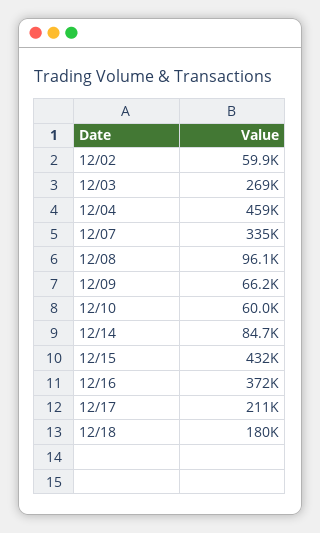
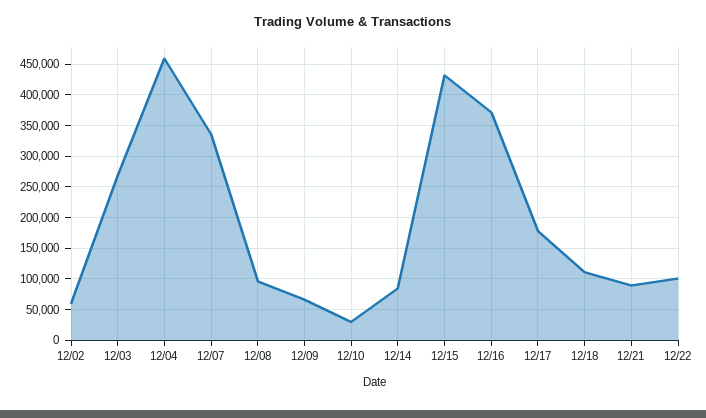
12/10: 60000 -> 30000
12/17: 211000 -> 180000
12/18: 180000 -> 110000
12/21: none -> 90000
12/22: none -> 100000

